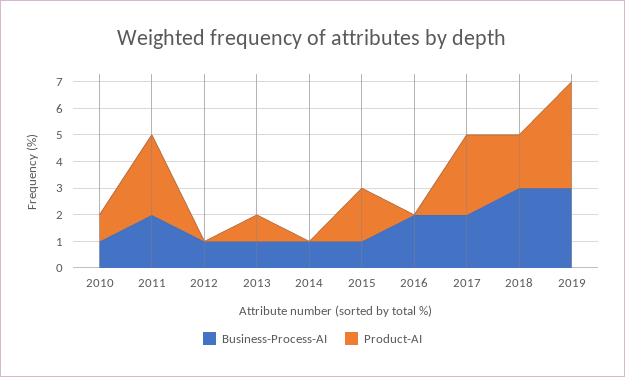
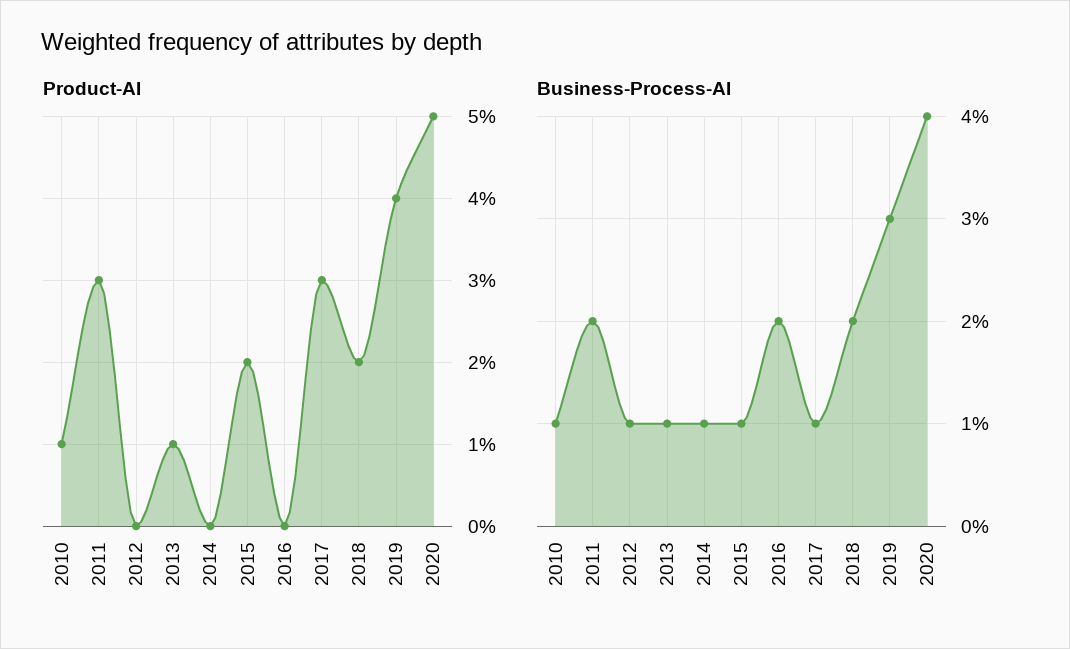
Business-Process-AI, 2017: 2 -> 1
Business-Process-AI, 2018: 3 -> 2
Product-AI, 2020: none -> 5
Business-Process-AI, 2020: none -> 4

